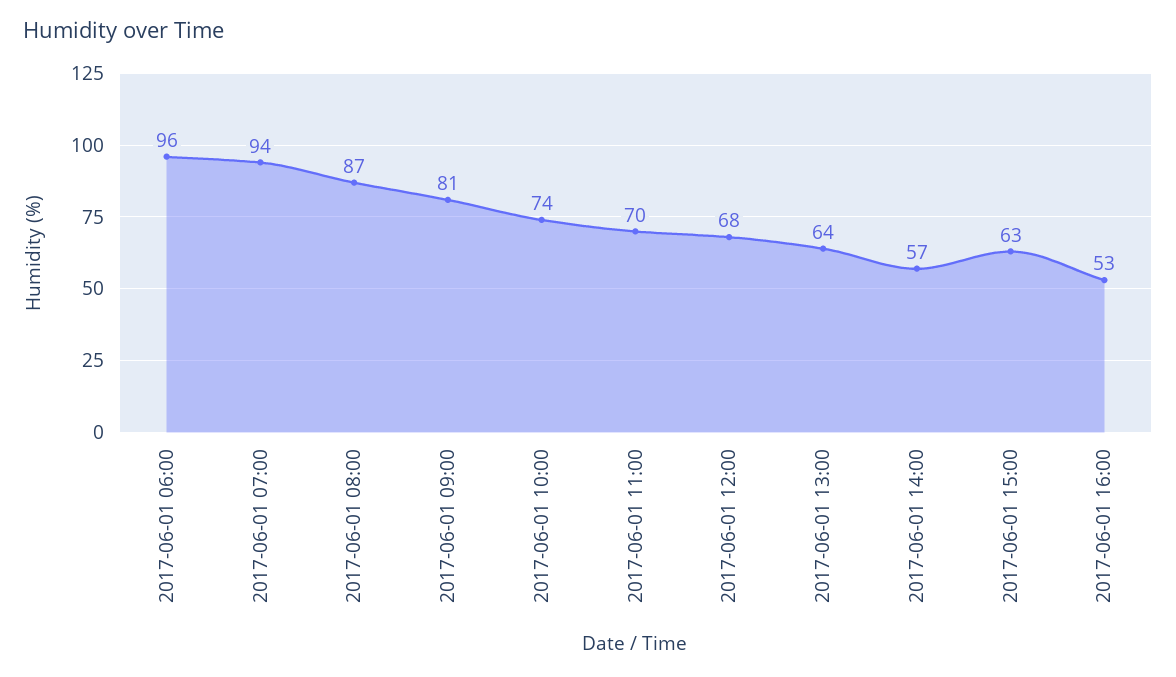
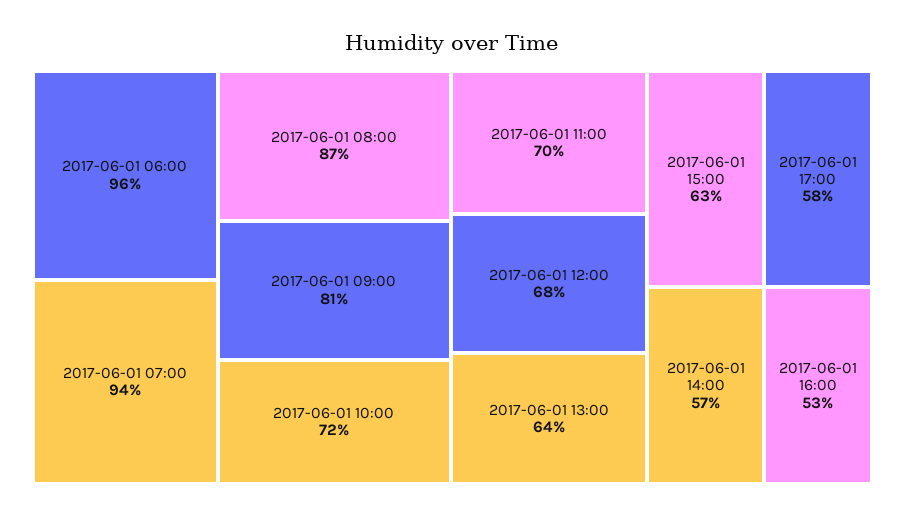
2017-06-01 10:00: 74 -> 72
2017-06-01 17:00: none -> 58

